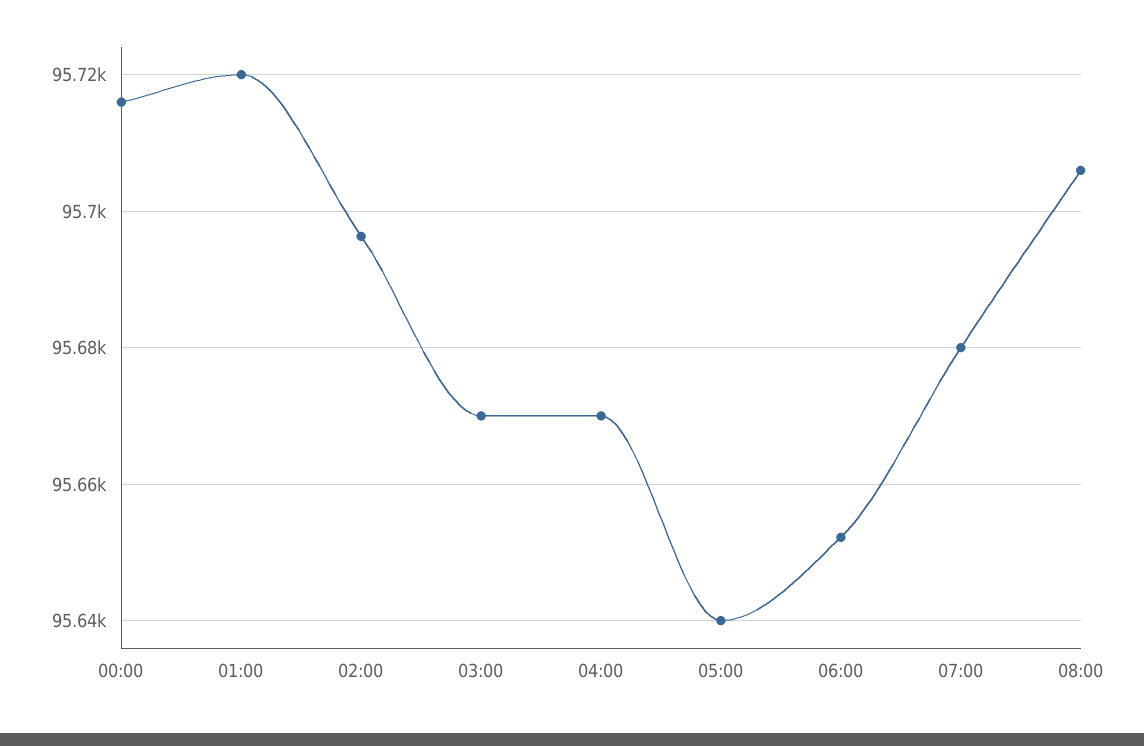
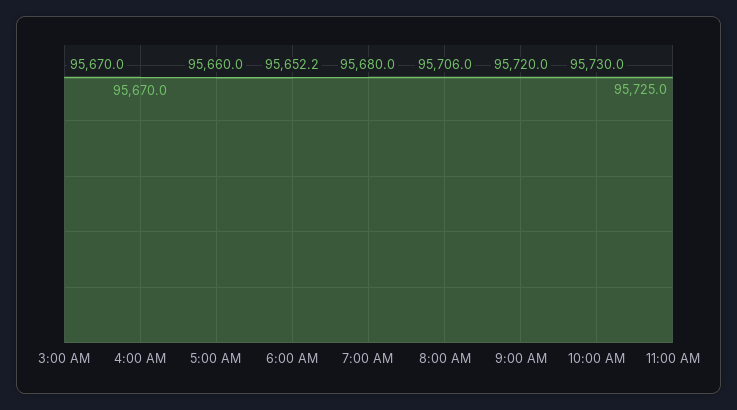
00:00: 95716 -> none
01:00: 95720 -> none
02:00: 95696 -> none
05:00: 95640 -> 95660
9:00 AM: none -> 95720
10:00 AM: none -> 95730
11:00 AM: none -> 95725

